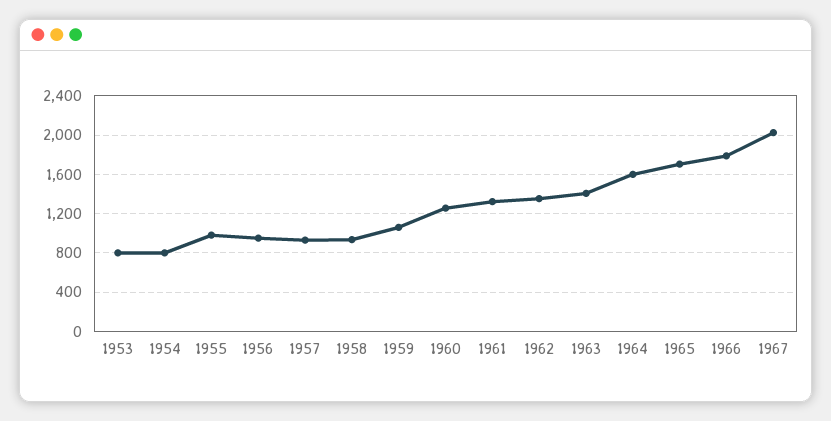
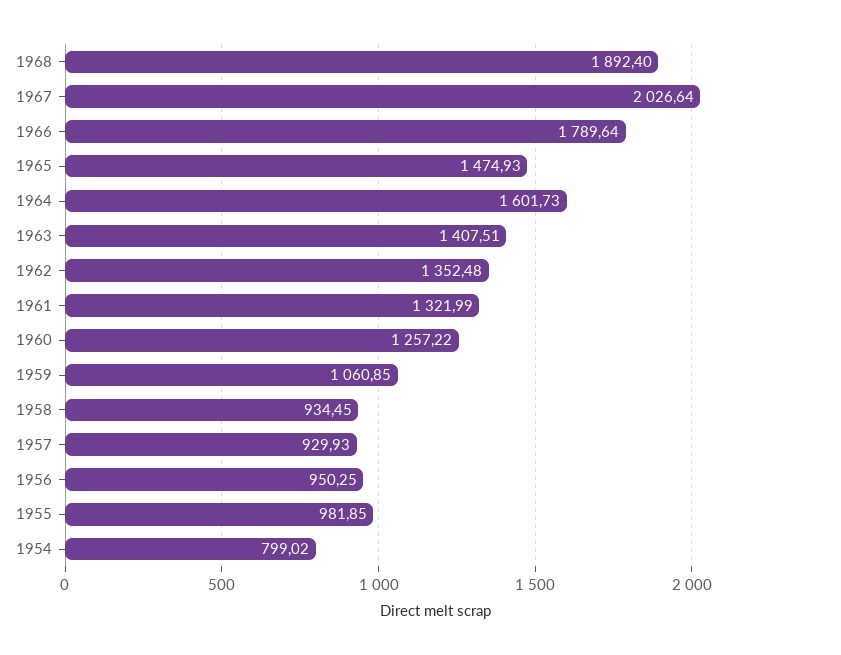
1953: 800 -> none
1965: 1700 -> 1474.93
1968: none -> 1892.4

